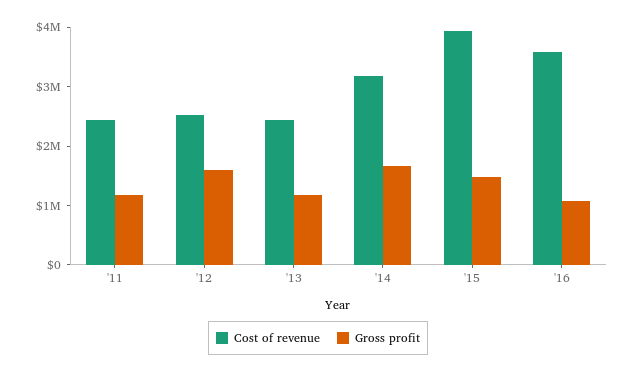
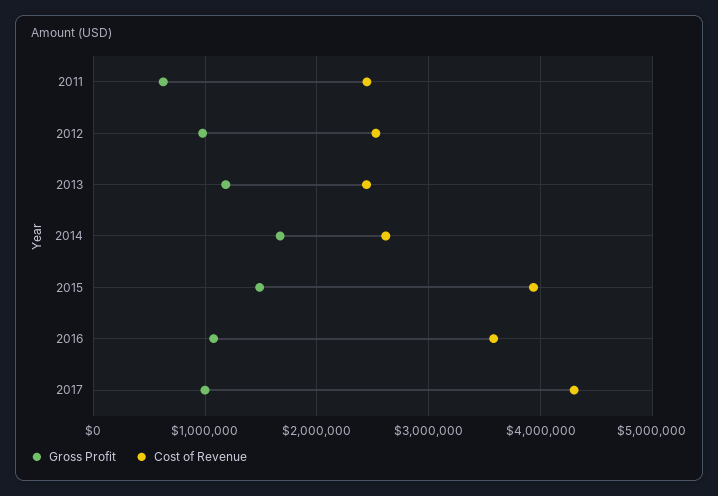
Gross profit, '11: 1200000 -> 600000
Gross profit, '12: 1600000 -> 1000000
Cost of revenue, '14: 3200000 -> 2600000
Gross profit, 2017: none -> 1000000
Cost of revenue, 2017: none -> 4300000

